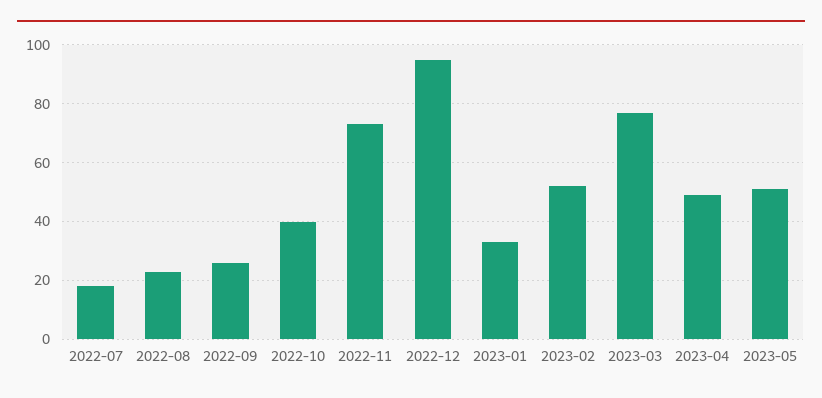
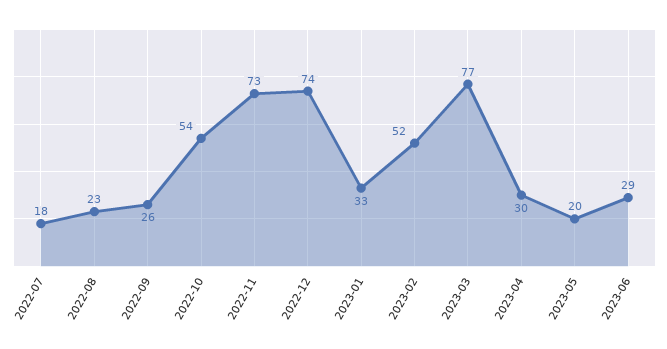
2022-10: 40 -> 54
2022-12: 95 -> 74
2023-04: 50 -> 30
2023-05: 50 -> 20
2023-06: none -> 29

